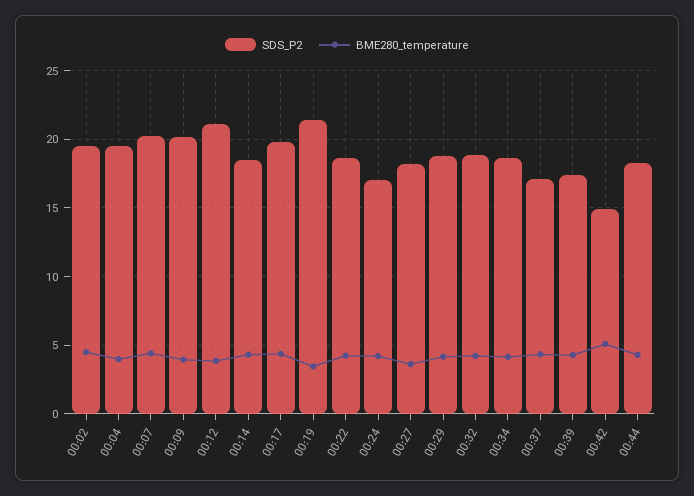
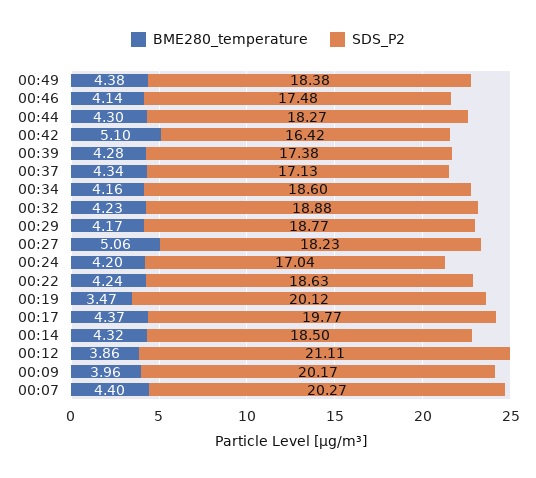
SDS_P2, 00:02: 19.5 -> none
BME280_temperature, 00:02: 4.5 -> none
SDS_P2, 00:04: 19.5 -> none
BME280_temperature, 00:04: 4 -> none
SDS_P2, 00:19: 21.5 -> 20.12
BME280_temperature, 00:27: 3.5 -> 5.06
SDS_P2, 00:42: 15 -> 16.42
BME280_temperature, 00:49: none -> 4.38
SDS_P2, 00:49: none -> 18.38
BME280_temperature, 00:46: none -> 4.14
SDS_P2, 00:46: none -> 17.48

